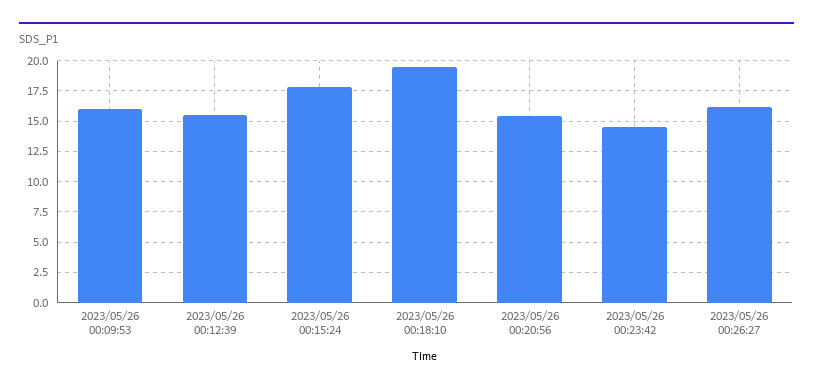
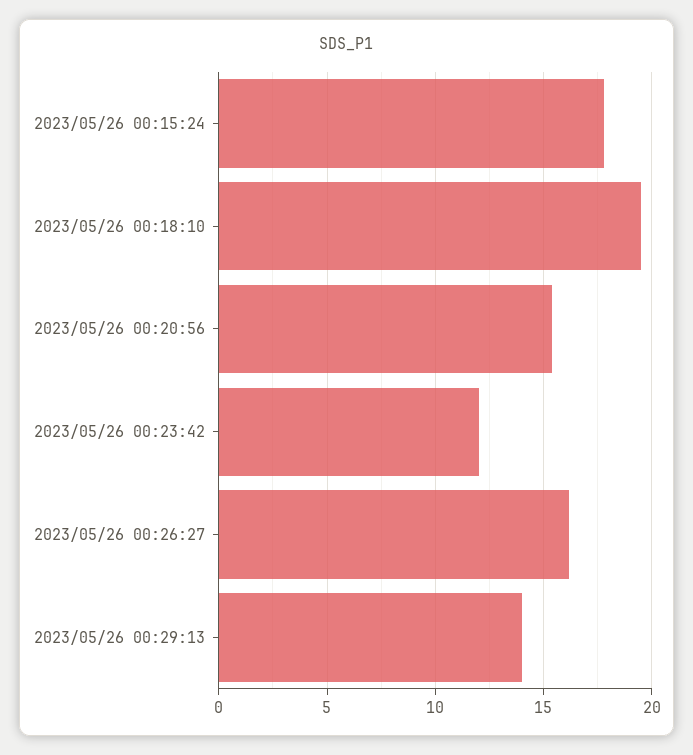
2023/05/26 00:09:53: 16 -> none
2023/05/26 00:12:39: 15.5 -> none
2023/05/26 00:23:42: 14.5 -> 12
2023/05/26 00:29:13: none -> 14

